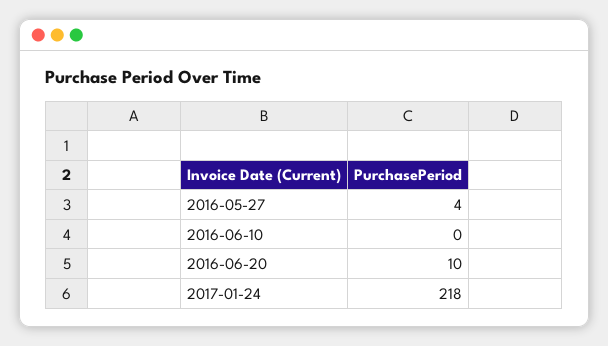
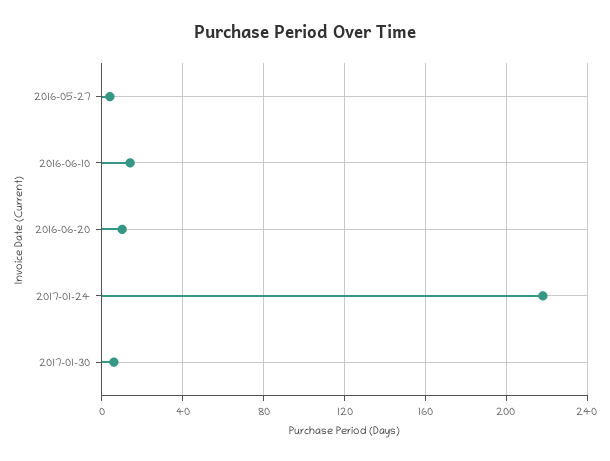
2016-06-10: 0 -> 15
2017-01-30: none -> 5

